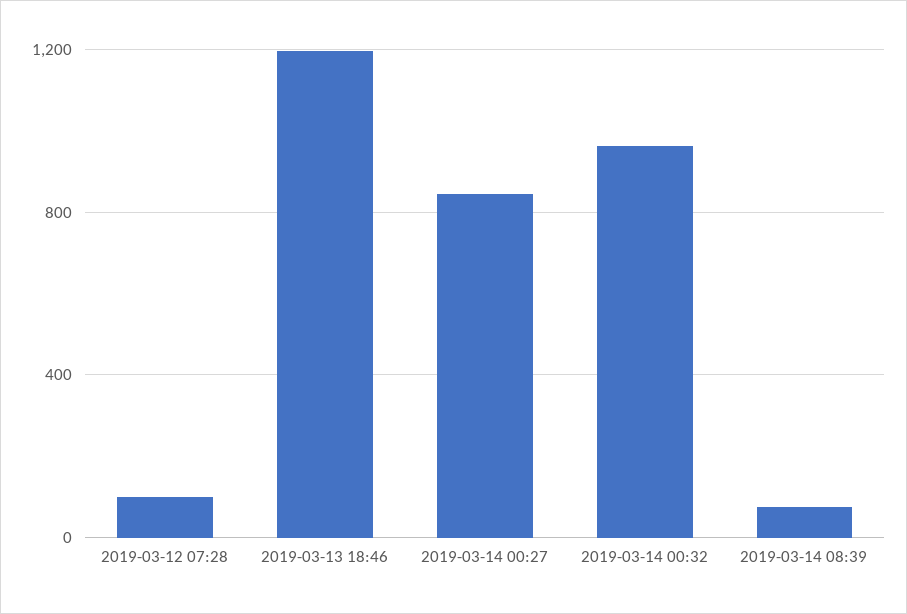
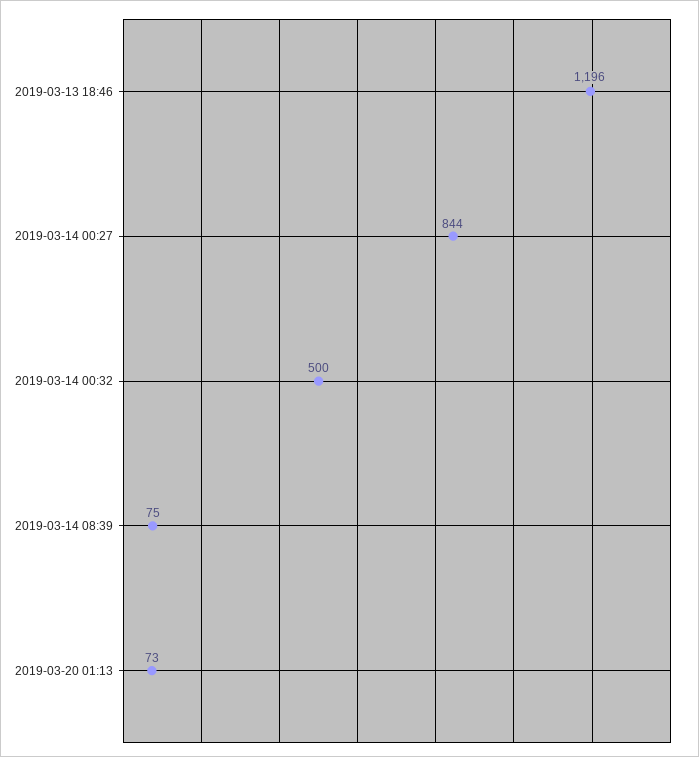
2019-03-12 07:28: 100 -> none
2019-03-14 00:32: 950 -> 500
2019-03-20 01:13: none -> 73

